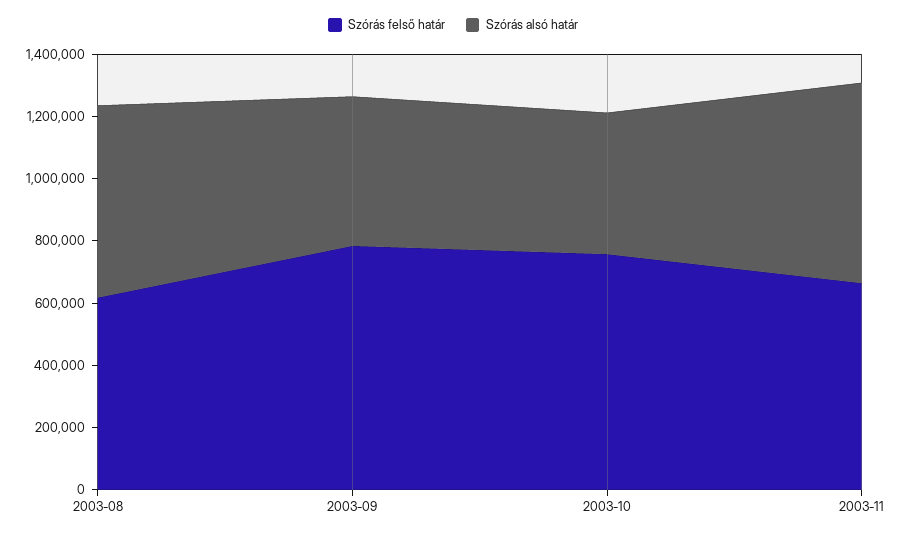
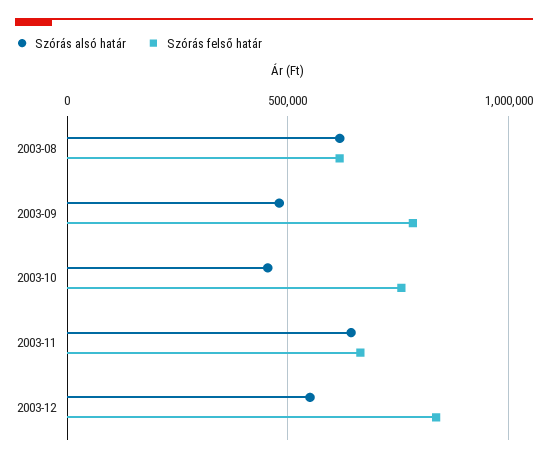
Szórás alsó határ, 2003-12: none -> 550000
Szórás felső határ, 2003-12: none -> 850000

